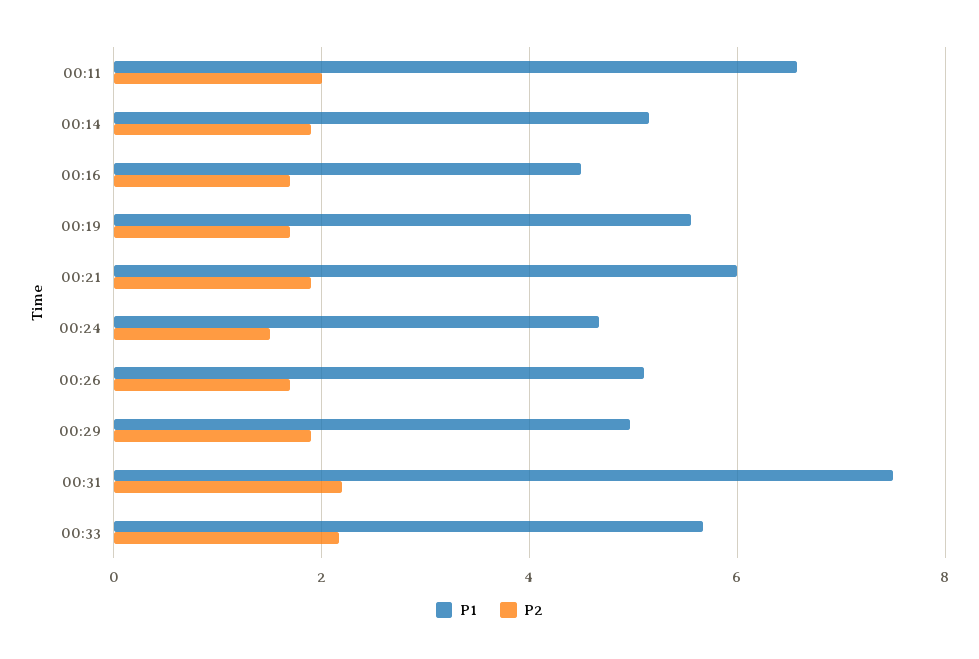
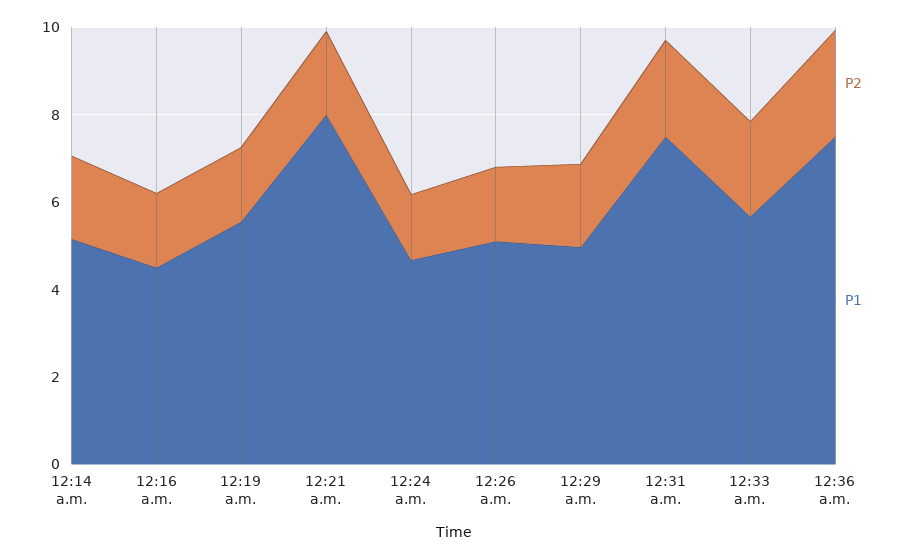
P1, 00:11: 6.6 -> none
P2, 00:11: 2 -> none
P1, 00:21: 6 -> 8
P2, 12:36 a.m.: none -> 2.5
P1, 12:36 a.m.: none -> 7.5

